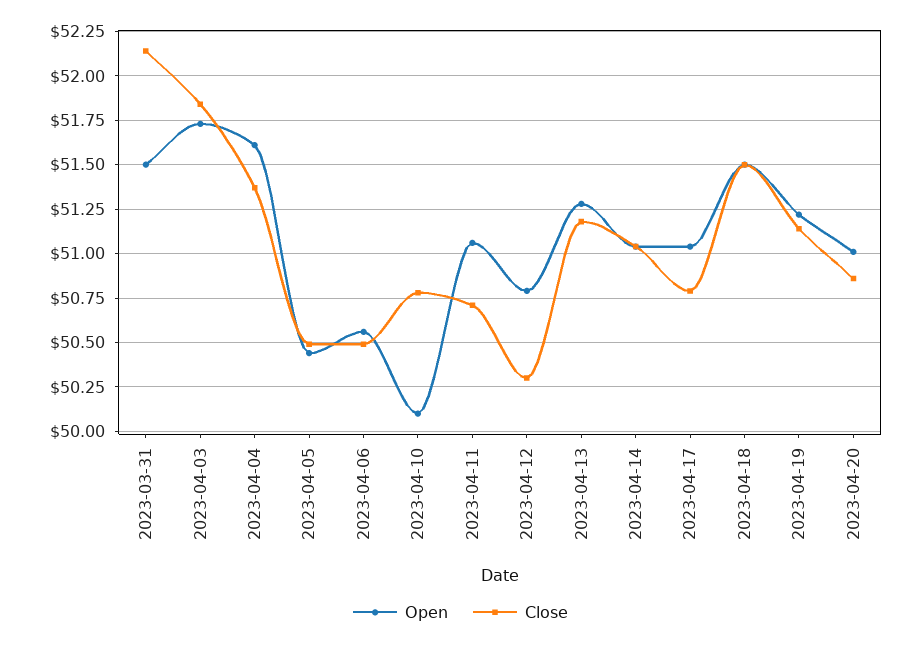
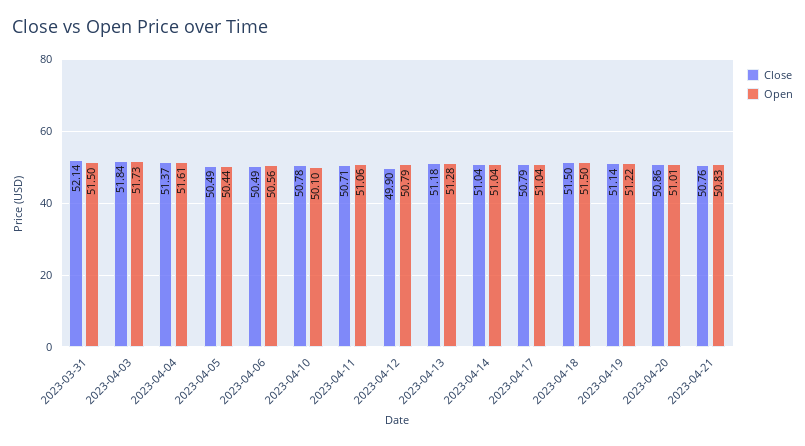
Close, 2023-04-12: 50.3 -> 49.9
Close, 2023-04-21: none -> 50.76
Open, 2023-04-21: none -> 50.83

